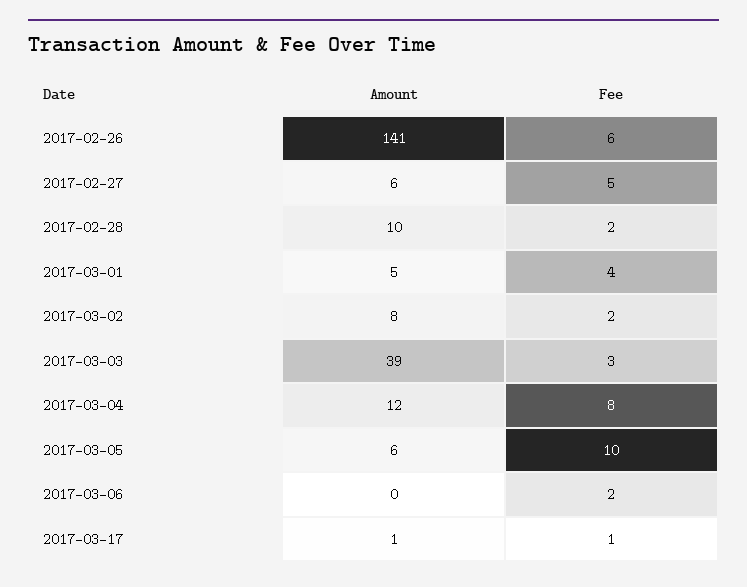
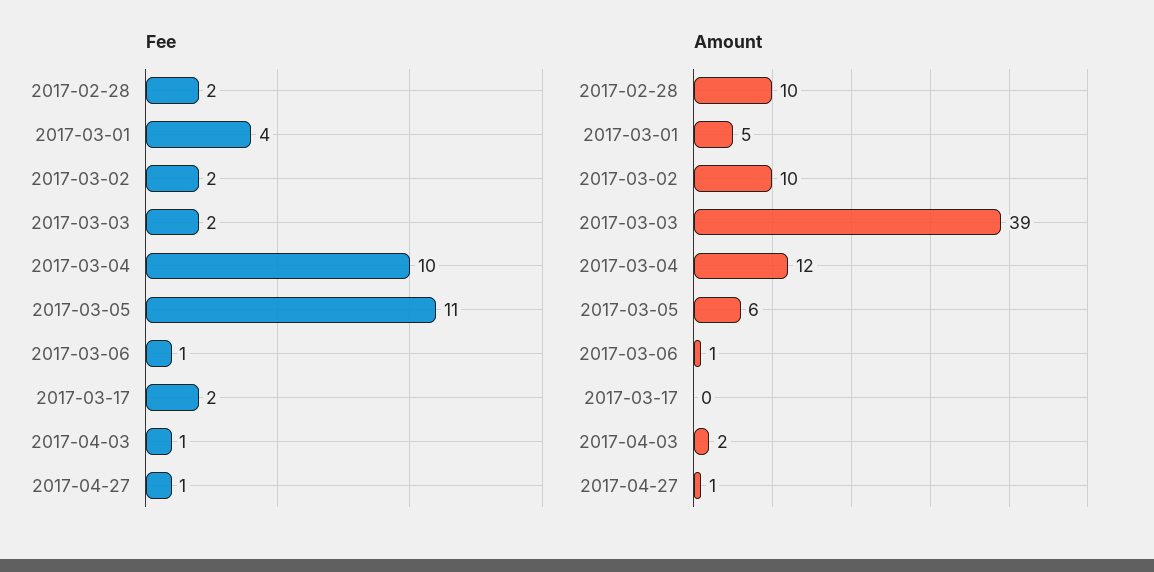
Amount, 2017-02-26: 141 -> none
Fee, 2017-02-26: 6 -> none
Amount, 2017-02-27: 6 -> none
Fee, 2017-02-27: 5 -> none
Amount, 2017-03-02: 8 -> 10
Fee, 2017-03-03: 3 -> 2
Fee, 2017-03-04: 8 -> 10
Fee, 2017-03-05: 10 -> 11
Amount, 2017-03-06: 0 -> 1
Fee, 2017-03-06: 2 -> 1
Amount, 2017-03-17: 1 -> 0
Fee, 2017-03-17: 1 -> 2
Fee, 2017-04-03: none -> 1
Fee, 2017-04-27: none -> 1
Amount, 2017-04-03: none -> 2
Amount, 2017-04-27: none -> 1

